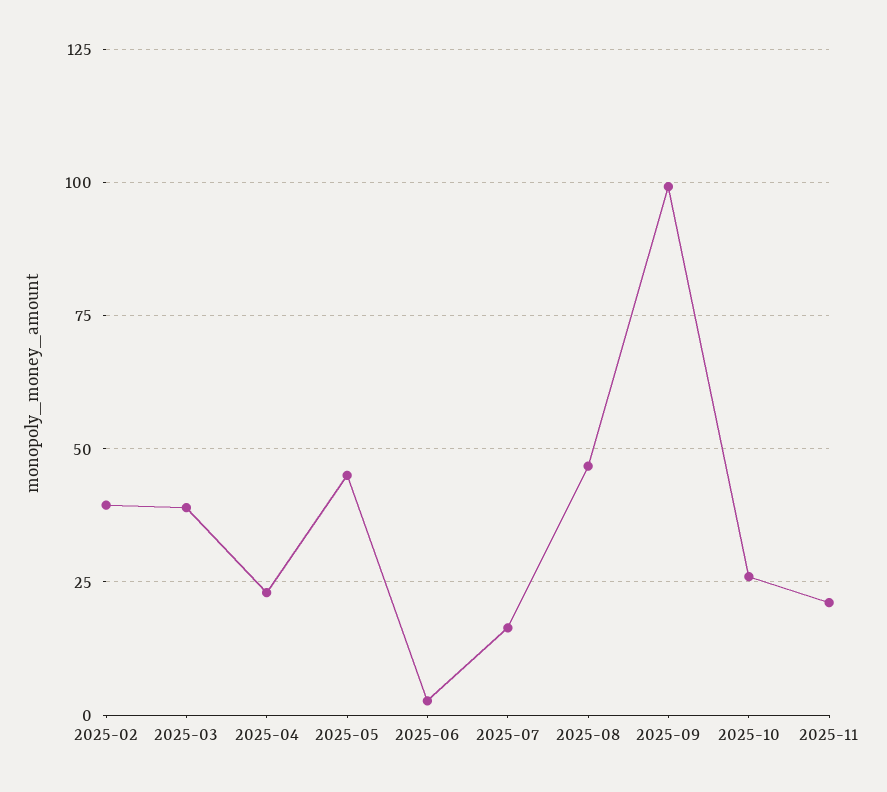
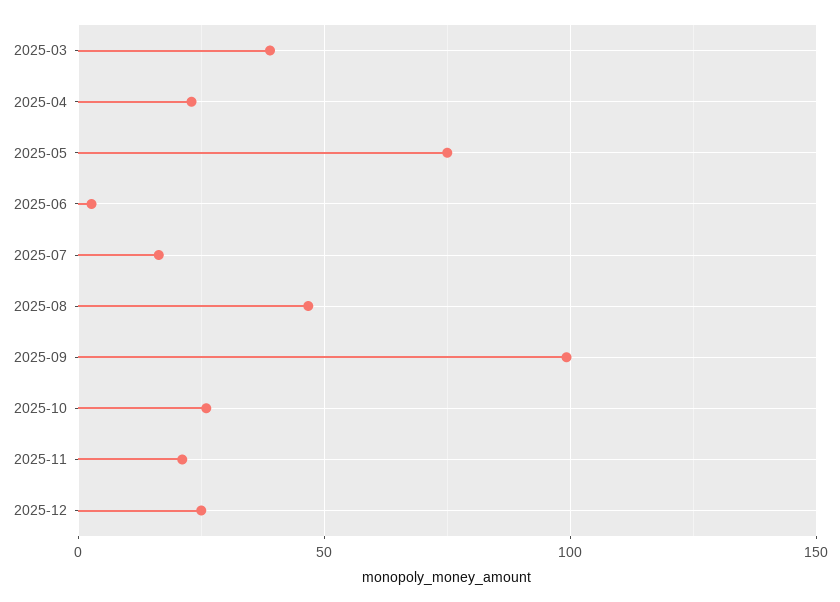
2025-02: 40 -> none
2025-05: 45 -> 75
2025-12: none -> 25

